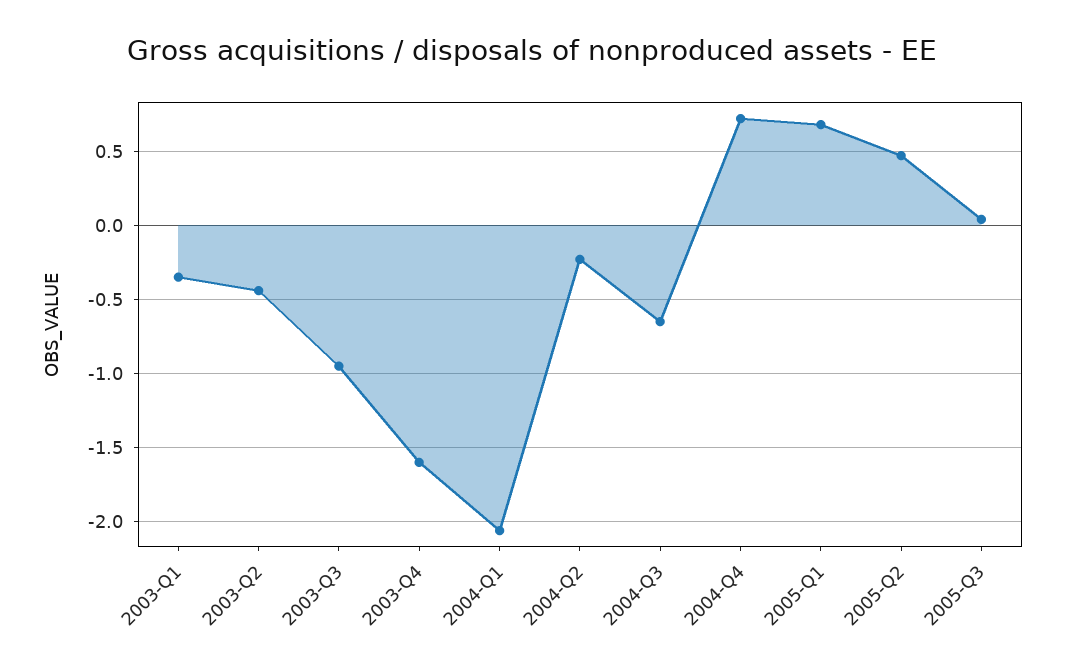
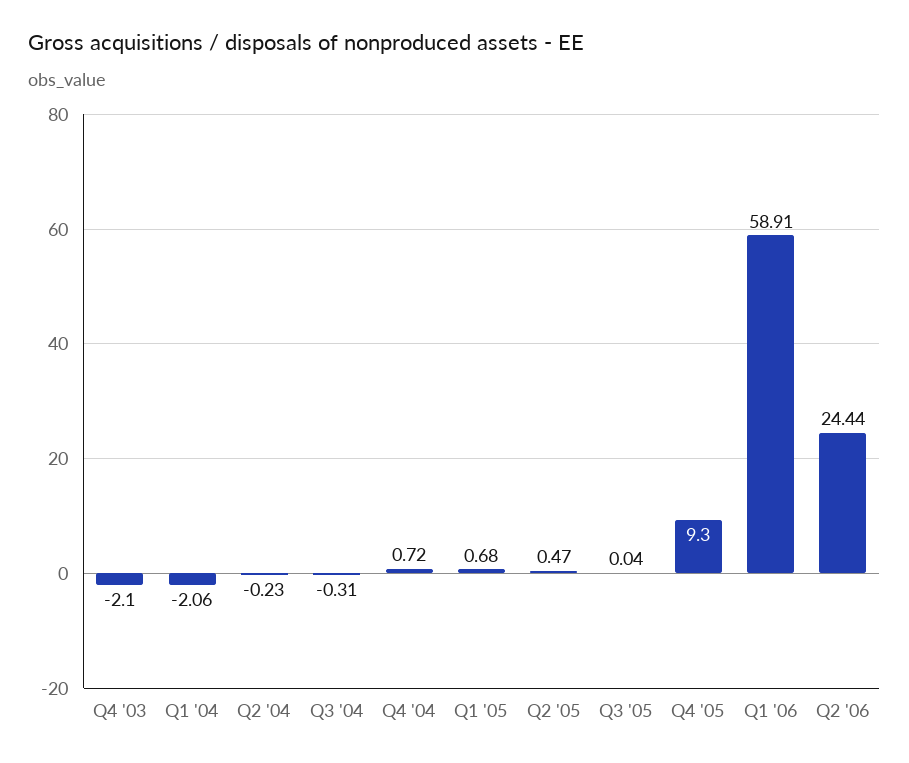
2003-Q1: -0.35 -> none
2003-Q2: -0.45 -> none
2003-Q3: -0.95 -> none
2003-Q4: -1.6 -> -2.1
2004-Q3: -0.65 -> -0.31
Q4 '05: none -> 9.3
Q1 '06: none -> 58.91
Q2 '06: none -> 24.44

